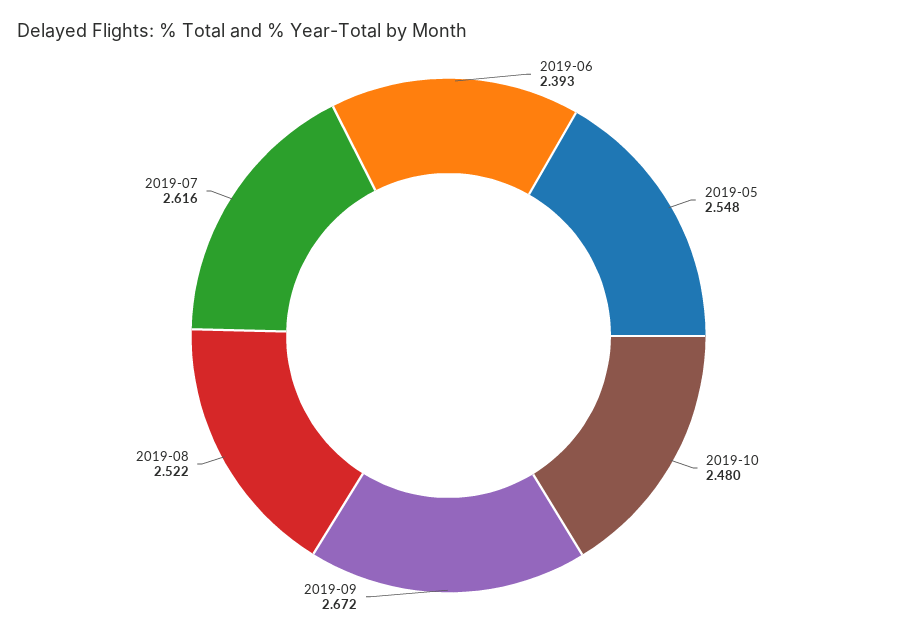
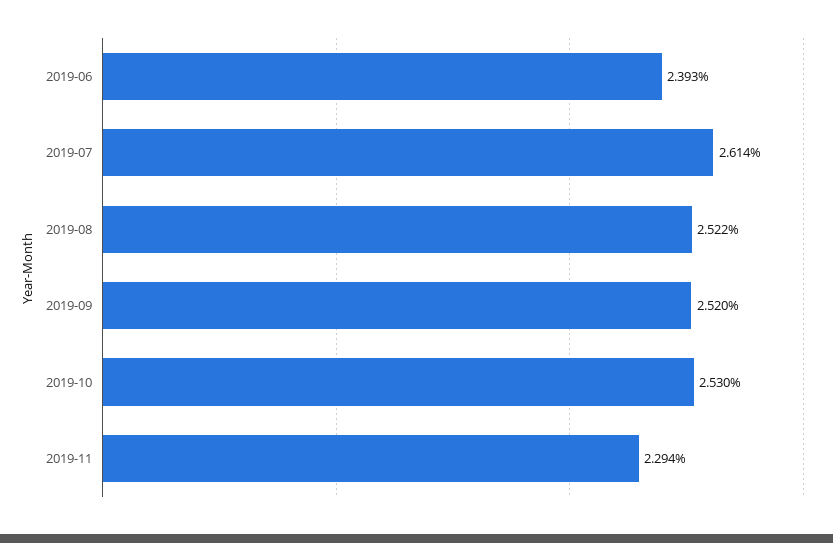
2019-05: 2.548 -> none
2019-10: 2.48 -> 2.53
2019-09: 2.672 -> 2.52
2019-07: 2.616 -> 2.614
2019-11: none -> 2.294

